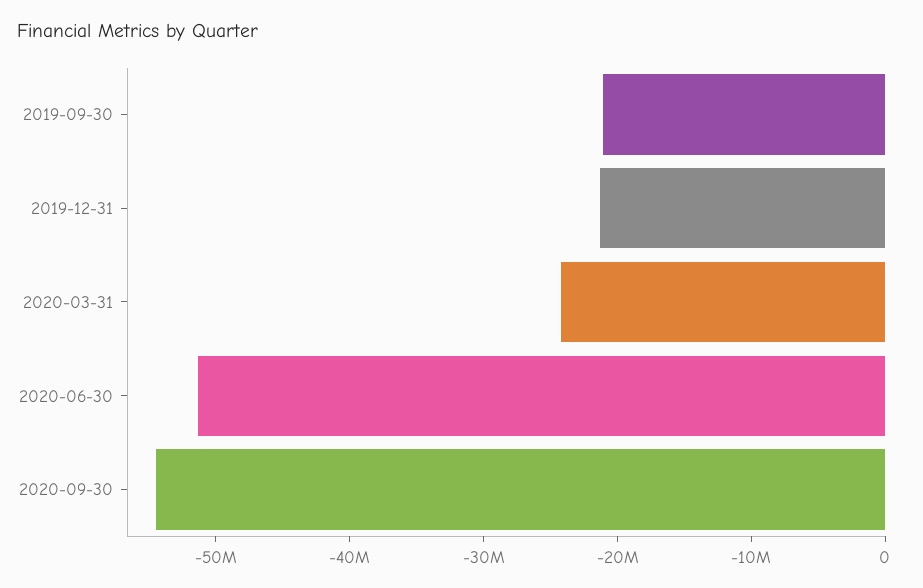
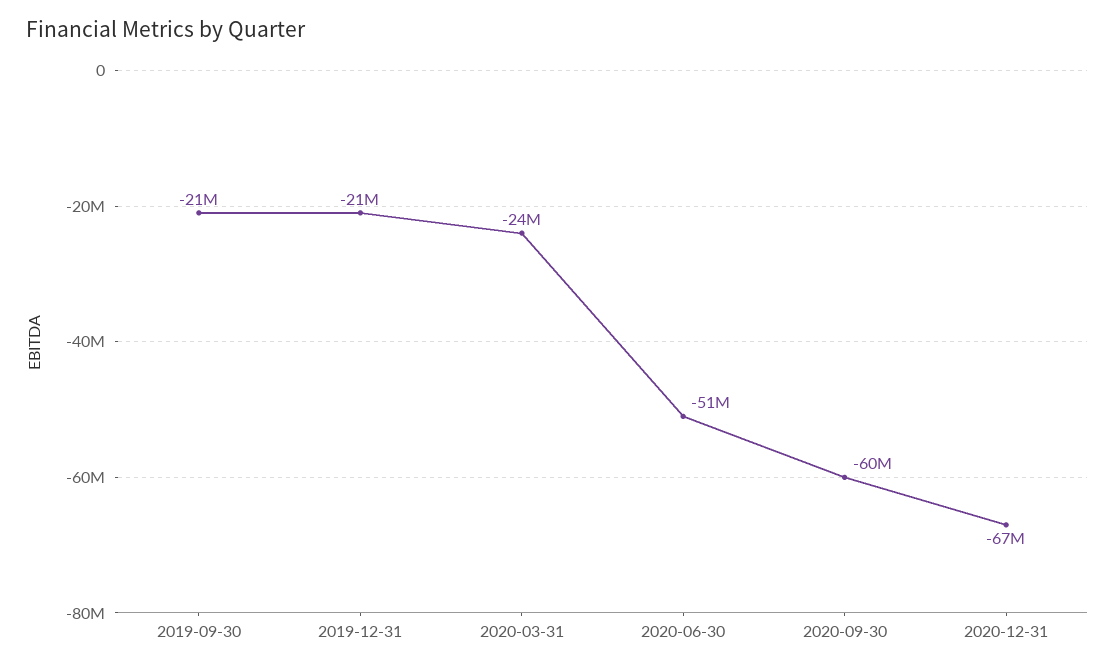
2020-09-30: -54000000 -> -60000000
2020-12-31: none -> -67000000

